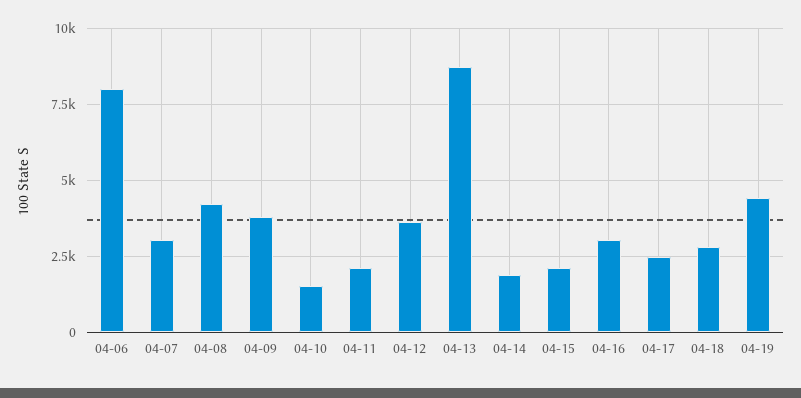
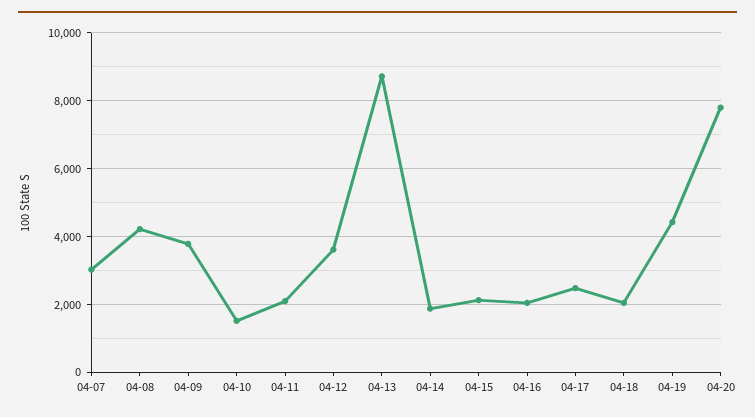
04-06: 8000 -> none
04-16: 3000 -> 2000
04-18: 2750 -> 2000
04-20: none -> 7800

